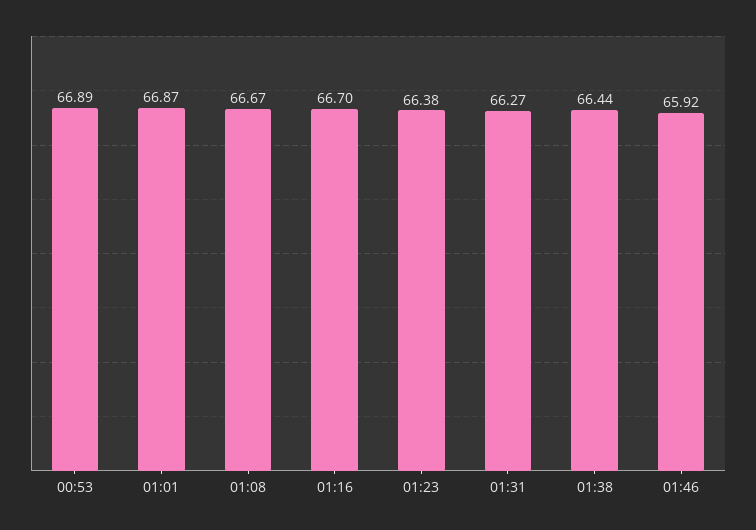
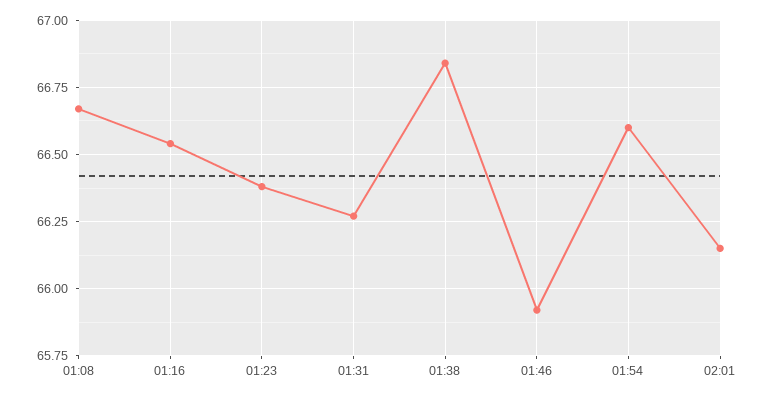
00:53: 66.89 -> none
01:01: 66.87 -> none
01:16: 66.7 -> 66.55
01:38: 66.44 -> 66.85
01:54: none -> 66.6
02:01: none -> 66.15

